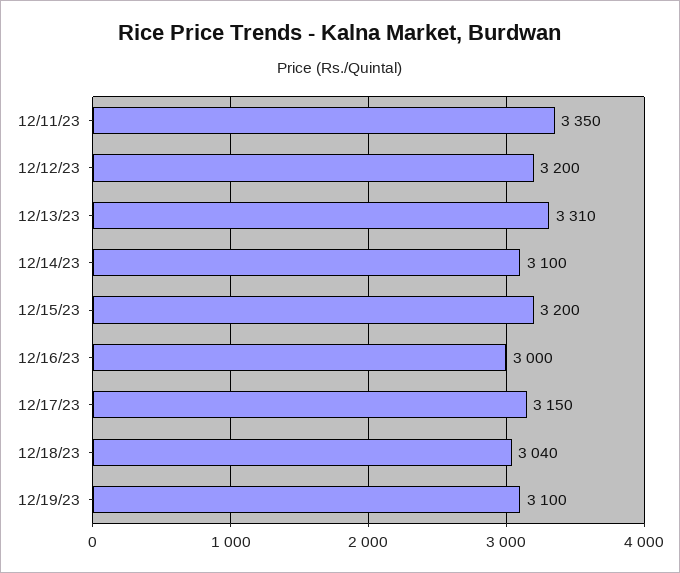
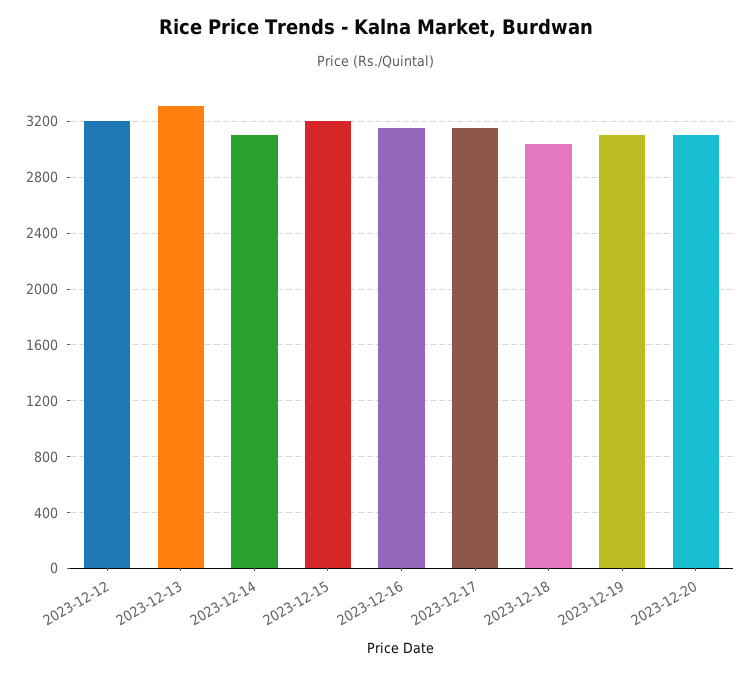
12/11/23: 3350 -> none
12/16/23: 3000 -> 3150
2023-12-20: none -> 3100

